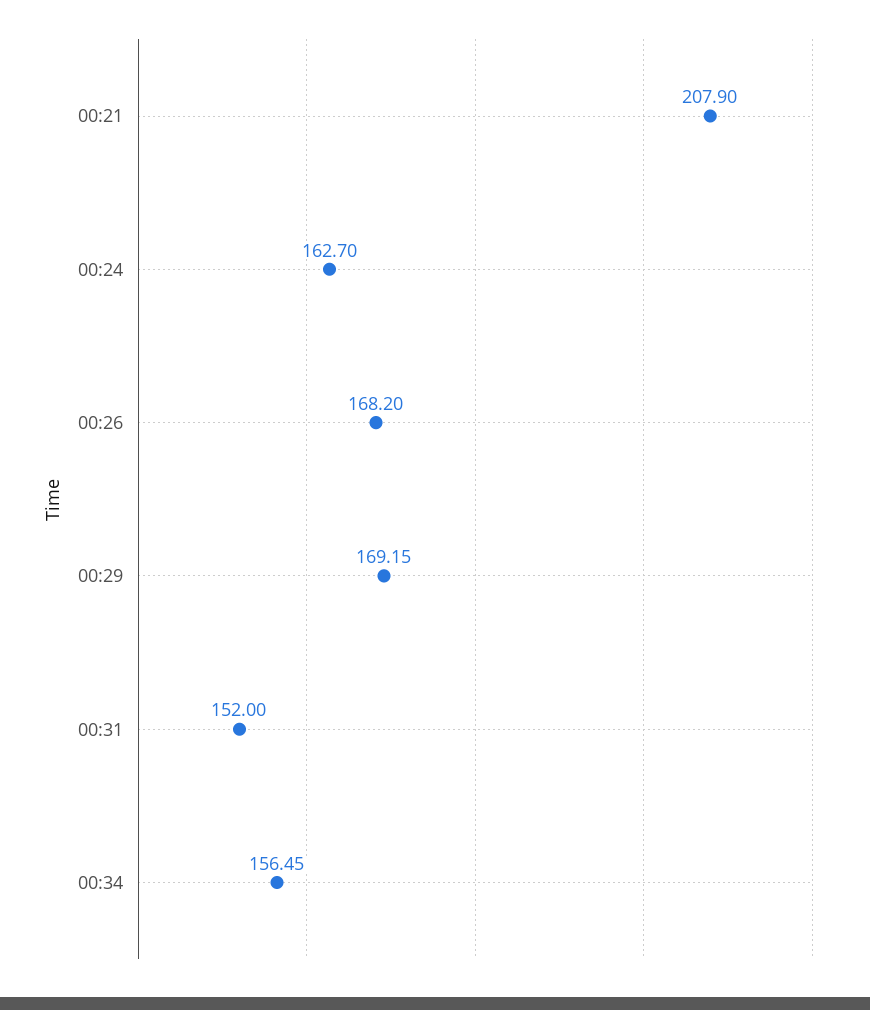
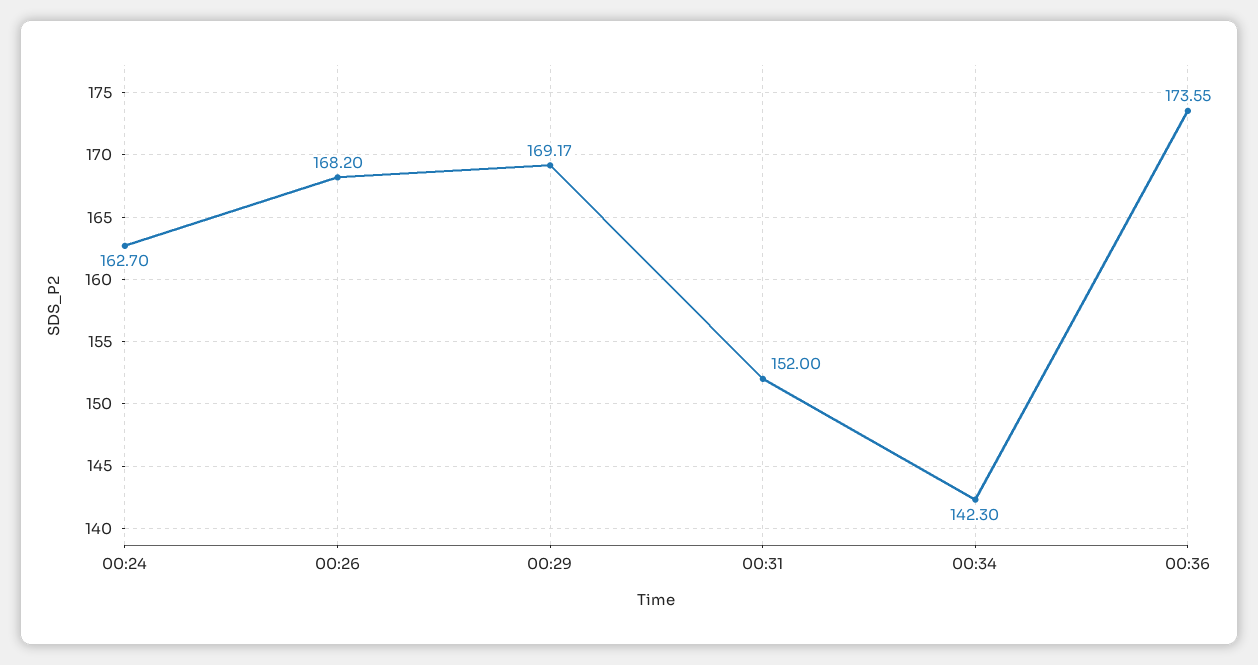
00:21: 207.9 -> none
00:29: 169.15 -> 169.17
00:34: 156.45 -> 142.3
00:36: none -> 173.55

